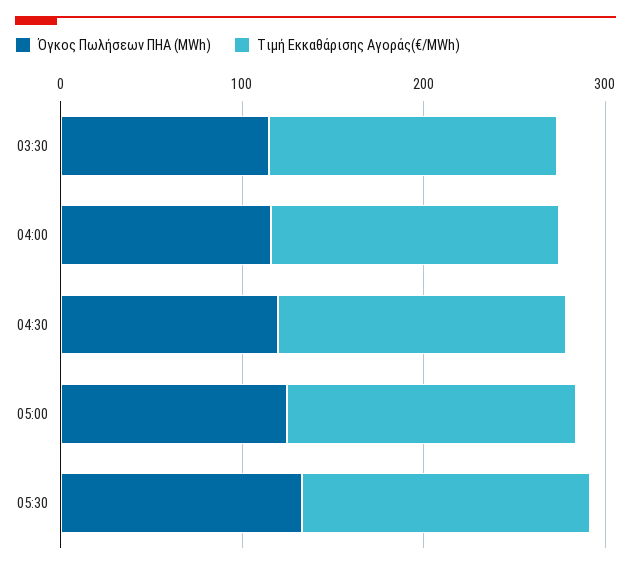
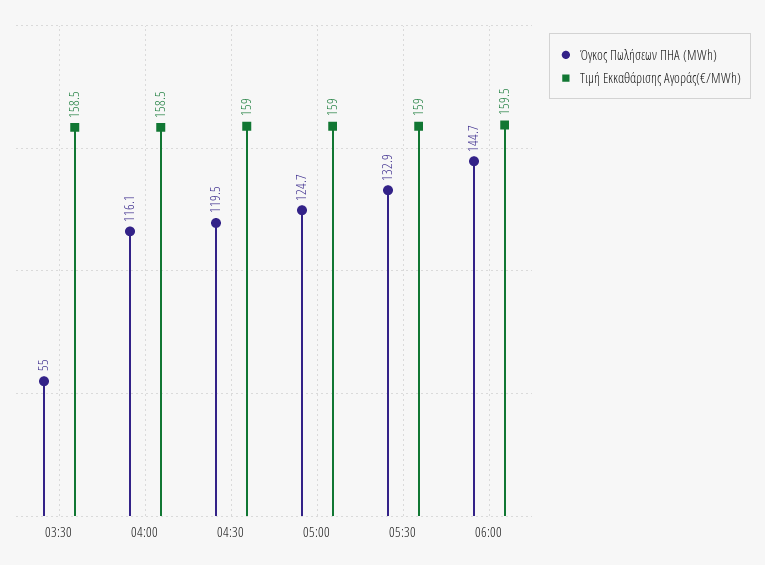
Όγκος Πωλήσεων ΠΗΑ (MWh), 03:30: 120 -> 55
Όγκος Πωλήσεων ΠΗΑ (MWh), 06:00: none -> 144.7
Τιμή Εκκαθάρισης Αγοράς(€/MWh), 06:00: none -> 159.5

